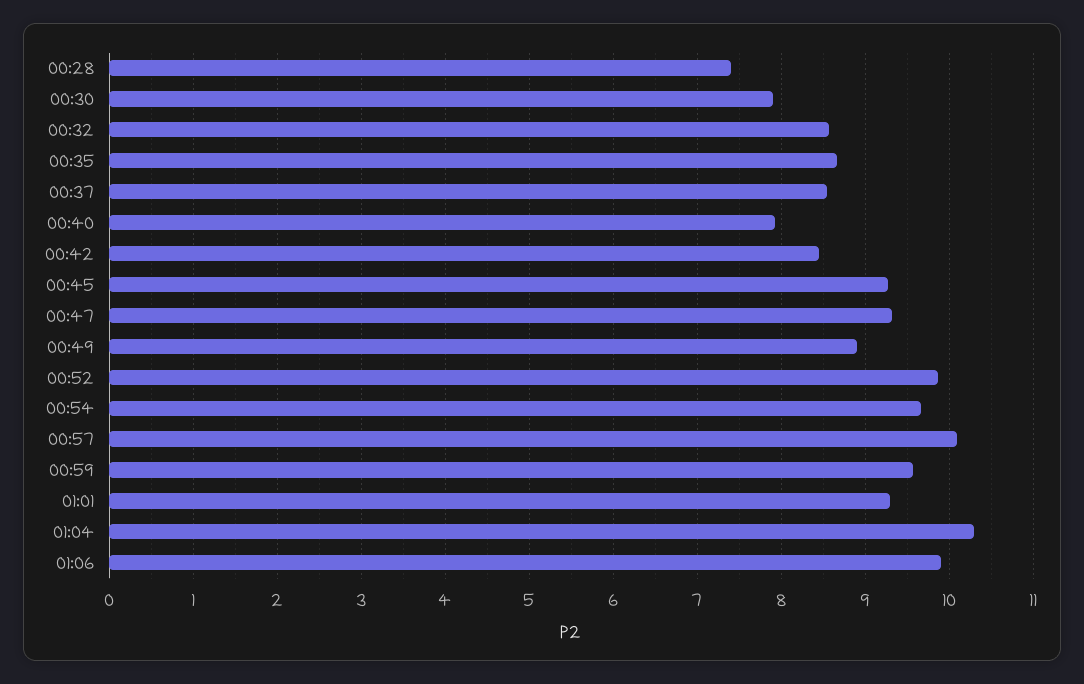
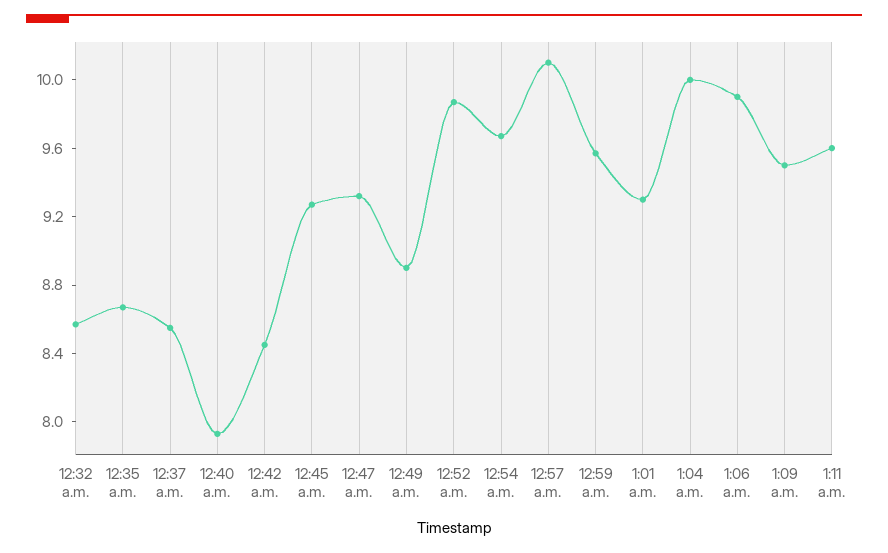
00:28: 7.4 -> none
00:30: 7.9 -> none
01:04: 10.3 -> 10
1:09 a.m.: none -> 9.5
1:11 a.m.: none -> 9.6

